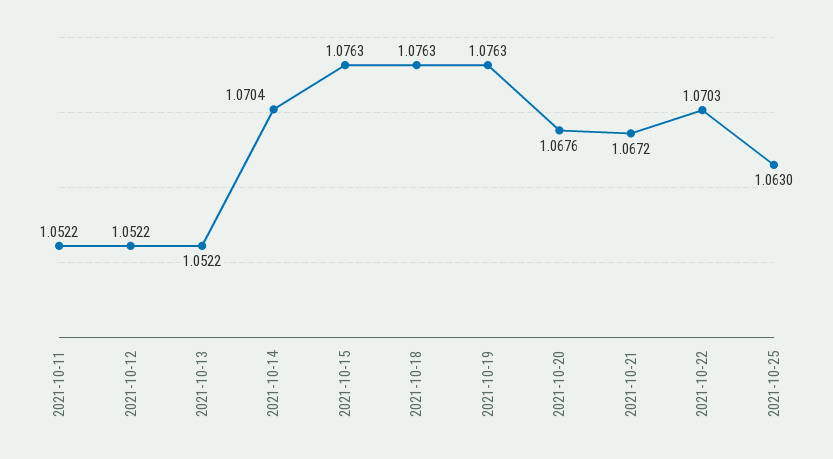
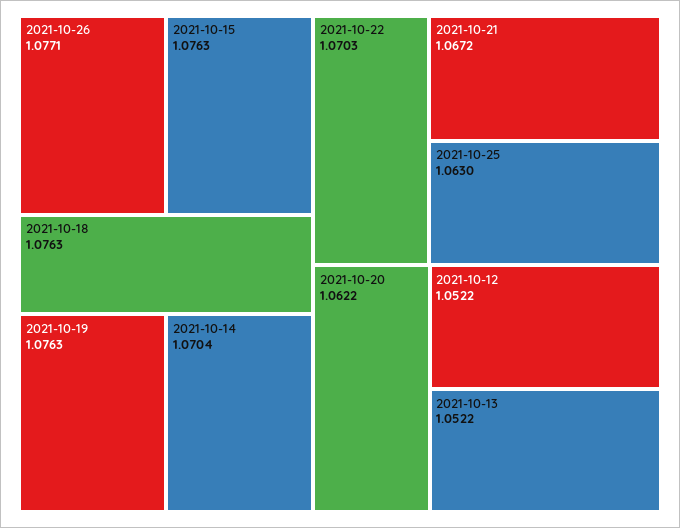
2021-10-11: 1.0522 -> none
2021-10-20: 1.0676 -> 1.0622
2021-10-26: none -> 1.0771

